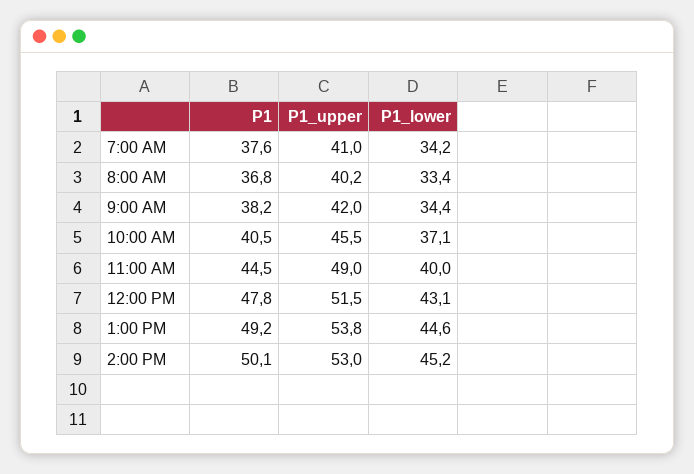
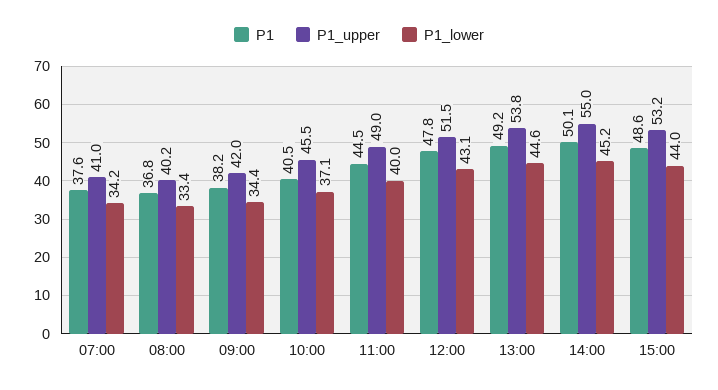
P1_upper, 2:00 PM: 53 -> 55
P1, 15:00: none -> 48.6
P1_upper, 15:00: none -> 53.2
P1_lower, 15:00: none -> 44

